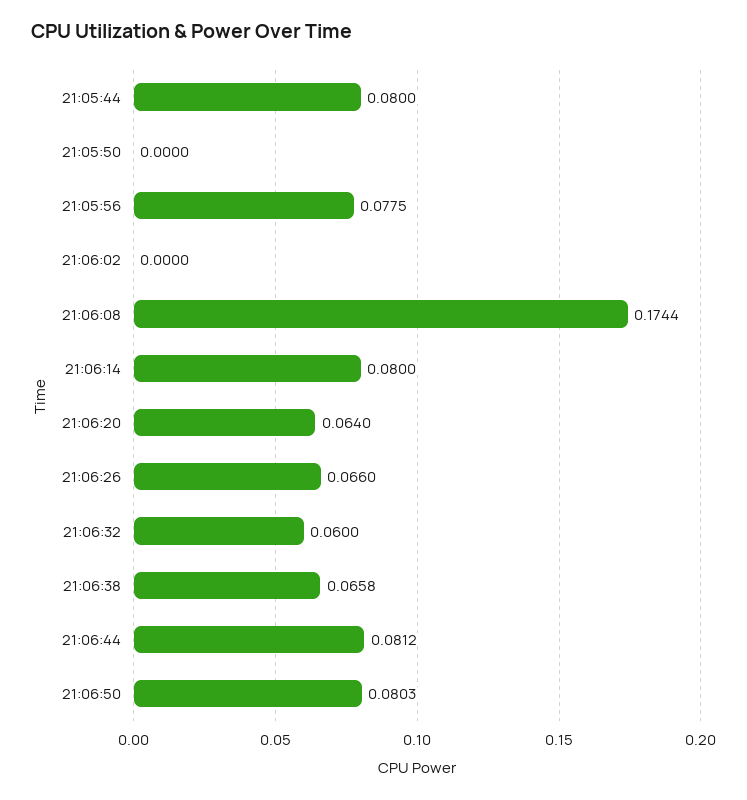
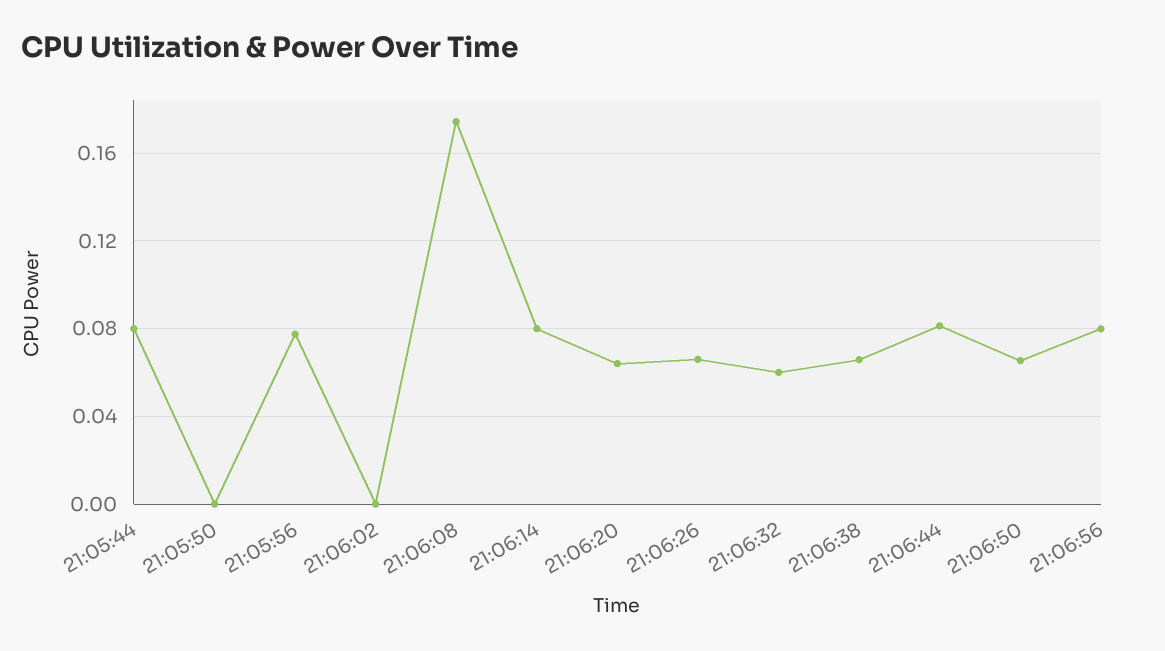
21:06:50: 0.0803 -> 0.065
21:06:56: none -> 0.08

